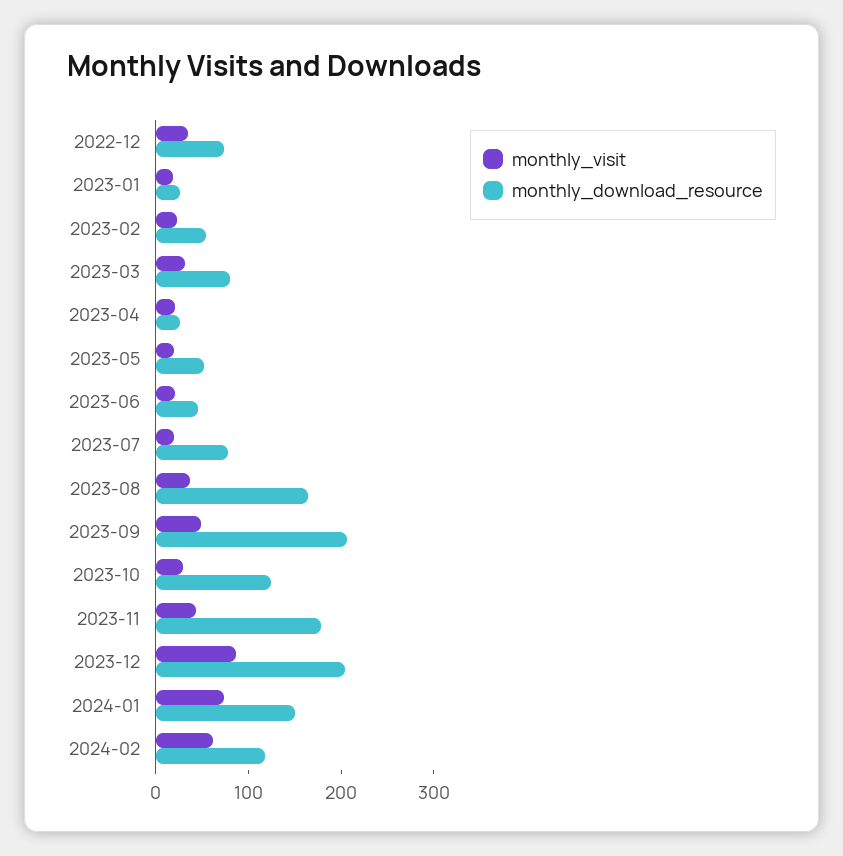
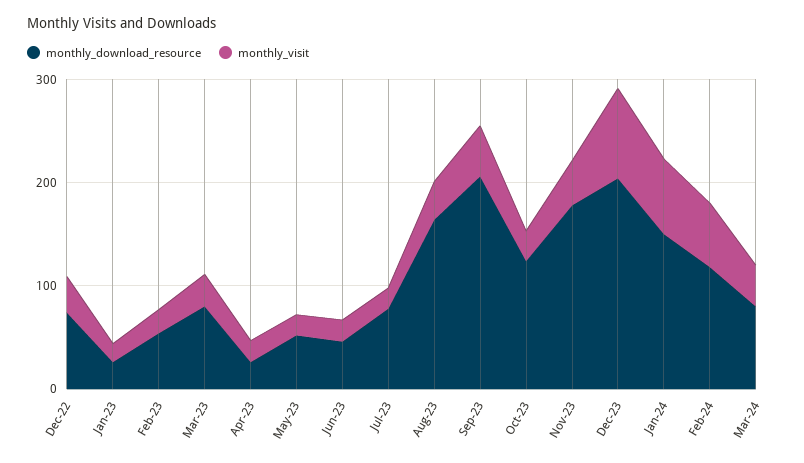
monthly_download_resource, Mar-24: none -> 80
monthly_visit, Mar-24: none -> 40

